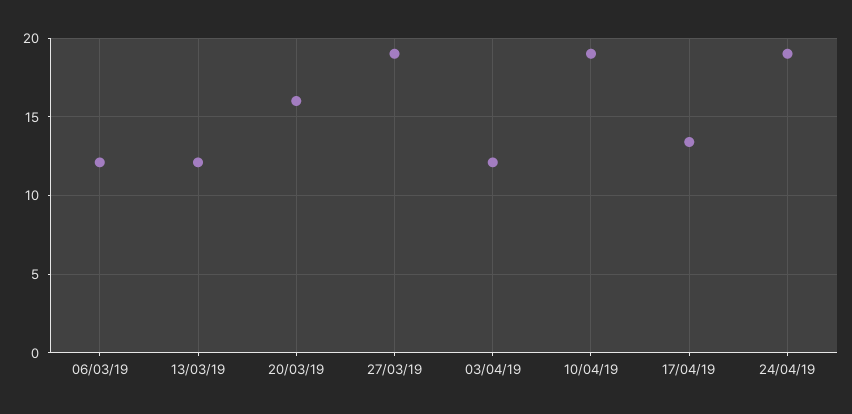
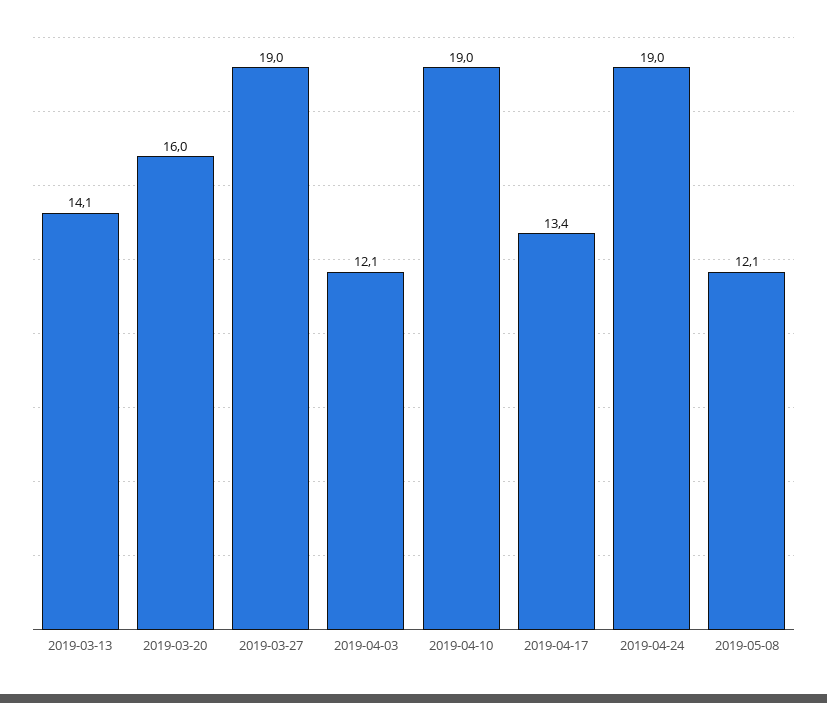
06/03/19: 12 -> none
13/03/19: 12 -> 14.1
2019-05-08: none -> 12.1

